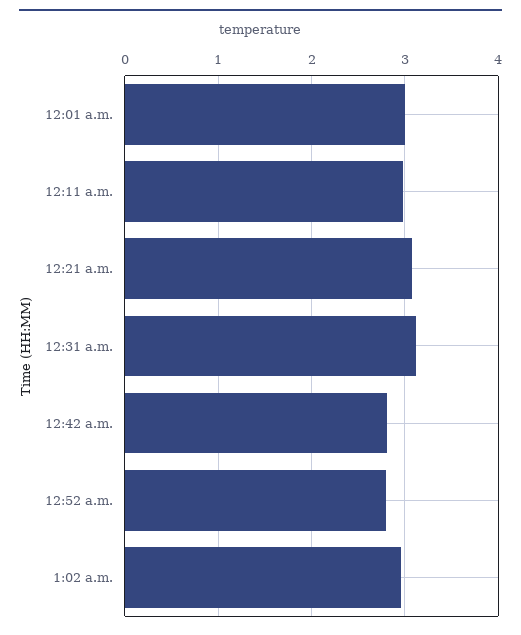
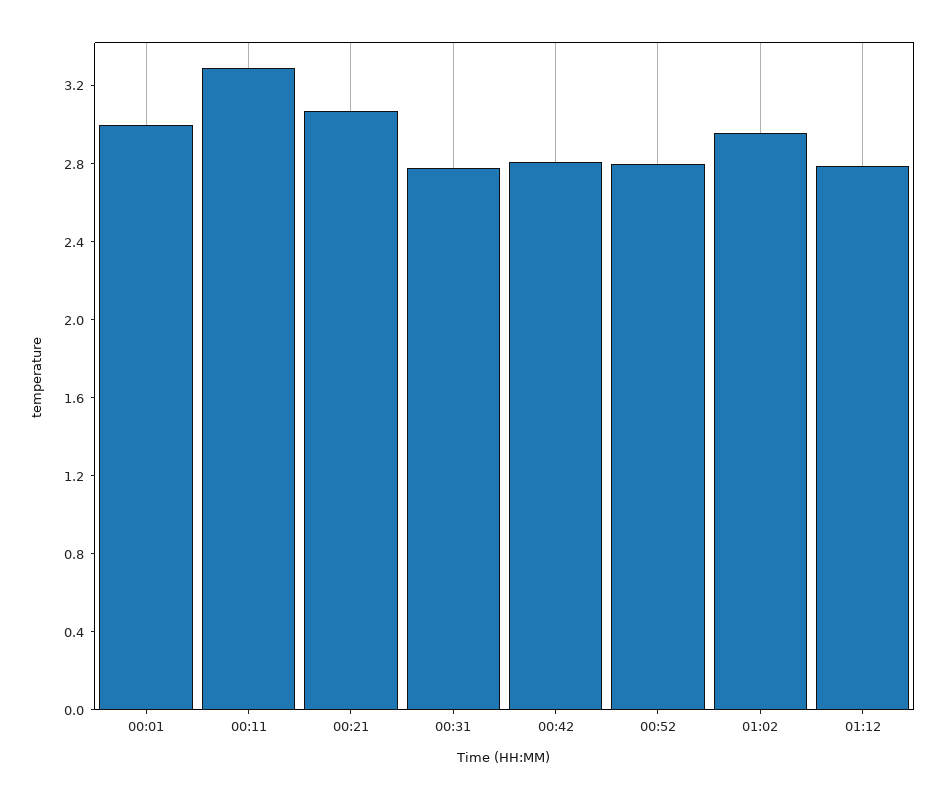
12:11 a.m.: 3 -> 3.3
12:31 a.m.: 3.1 -> 2.8
01:12: none -> 2.8

